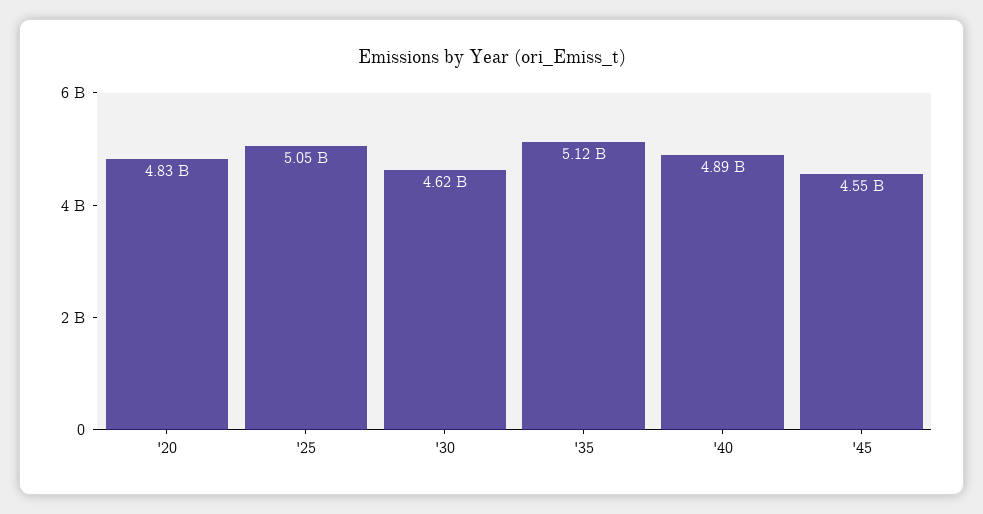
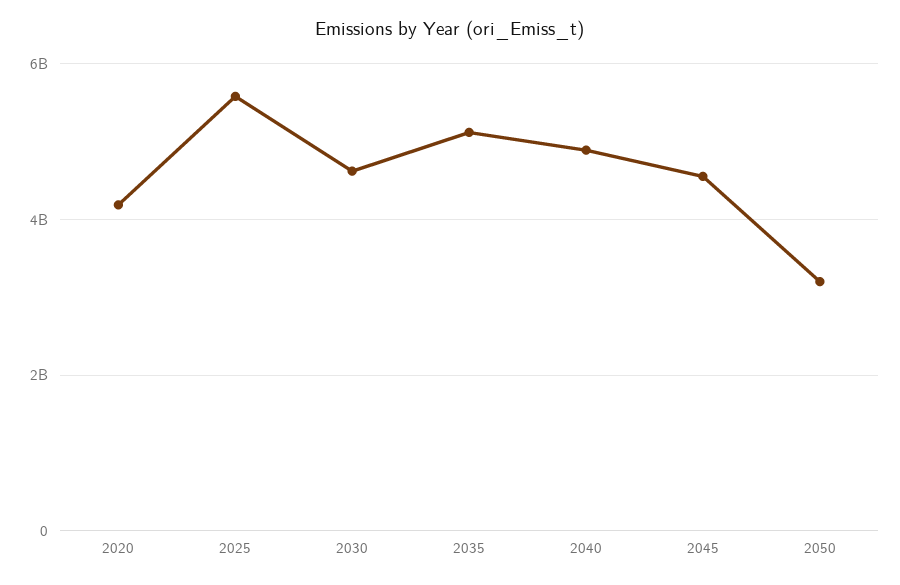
'20: 4830000000 -> 4200000000
'25: 5050000000 -> 5600000000
2050: none -> 3200000000

